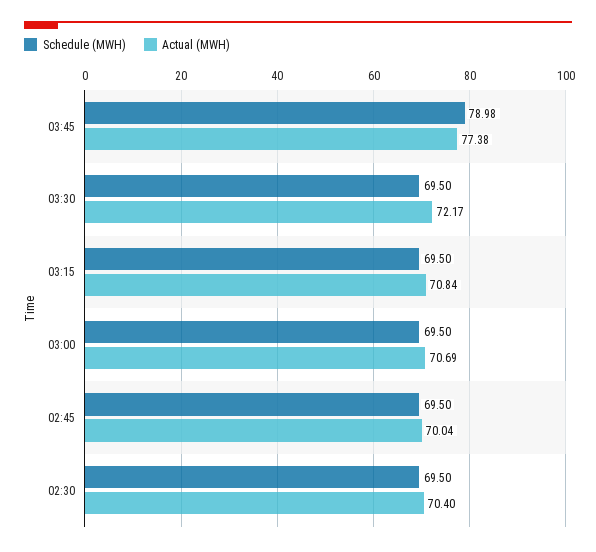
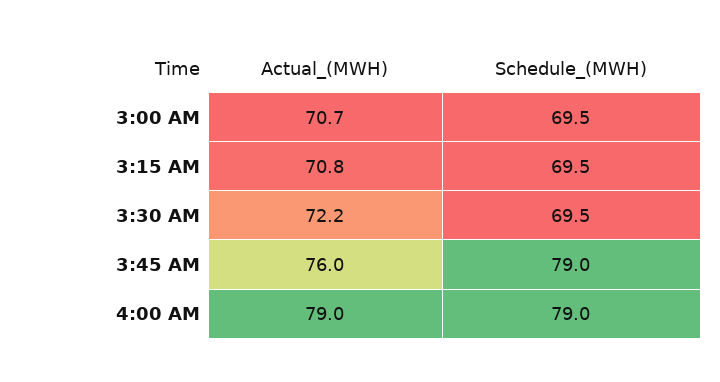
Actual (MWH), 03:45: 77.38 -> 76
Schedule (MWH), 02:45: 69.5 -> none
Actual (MWH), 02:45: 70.04 -> none
Schedule (MWH), 02:30: 69.5 -> none
Actual (MWH), 02:30: 70.4 -> none
Actual (MWH), 4:00 AM: none -> 79
Schedule (MWH), 4:00 AM: none -> 79

